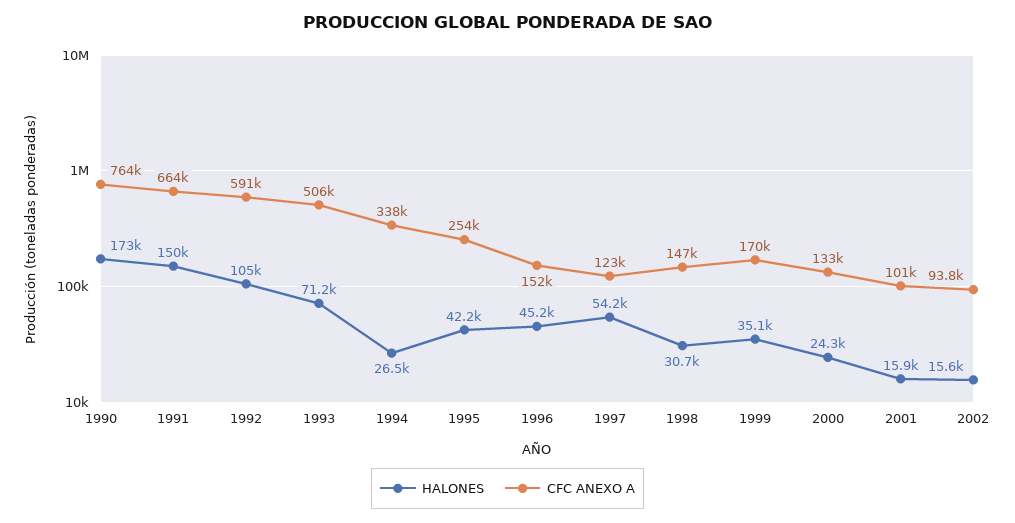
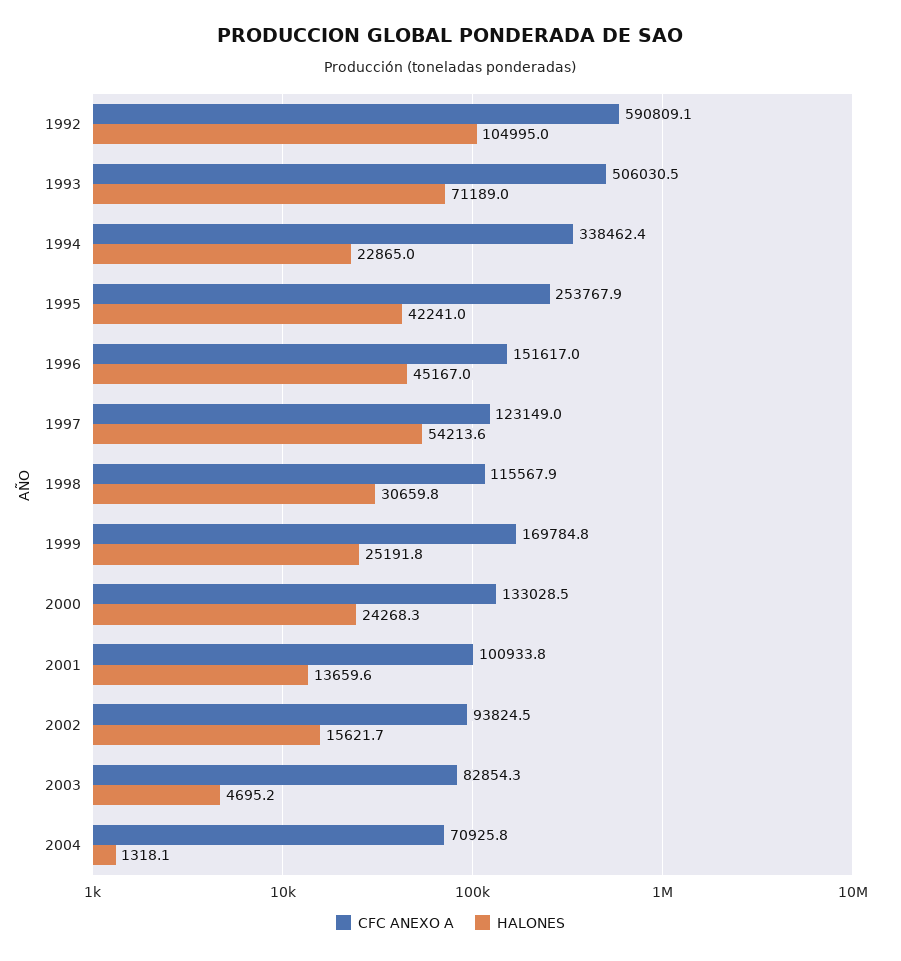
HALONES, 1990: 173000 -> none
CFC ANEXO A, 1990: 764000 -> none
HALONES, 1991: 150000 -> none
CFC ANEXO A, 1991: 664000 -> none
HALONES, 1994: 26500 -> 22865
CFC ANEXO A, 1998: 147000 -> 115567.9
HALONES, 1999: 35100 -> 25191.8
HALONES, 2001: 15900 -> 13659.6
CFC ANEXO A, 2003: none -> 82854.3
HALONES, 2003: none -> 4695.2
CFC ANEXO A, 2004: none -> 70925.8
HALONES, 2004: none -> 1318.1

